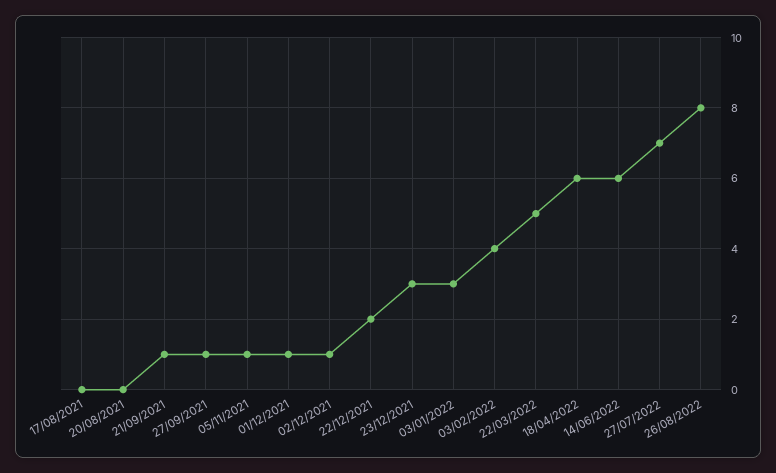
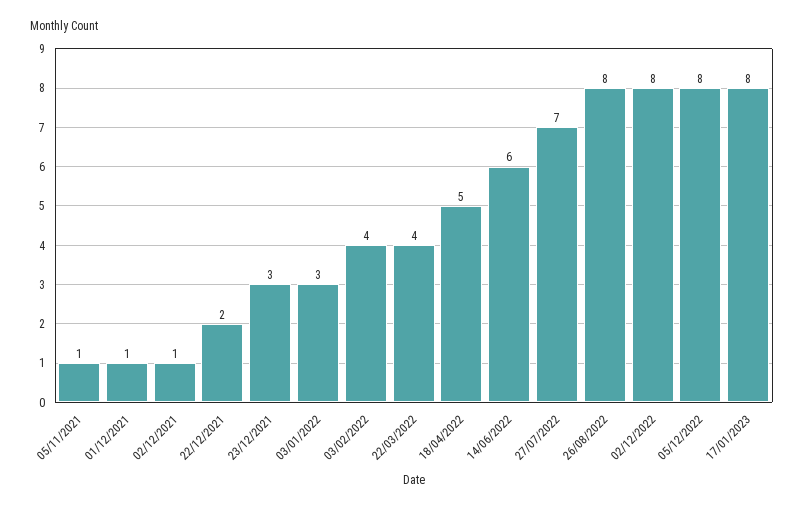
17/08/2021: 0 -> none
20/08/2021: 0 -> none
21/09/2021: 1 -> none
27/09/2021: 1 -> none
22/03/2022: 5 -> 4
18/04/2022: 6 -> 5
02/12/2022: none -> 8
05/12/2022: none -> 8
17/01/2023: none -> 8

